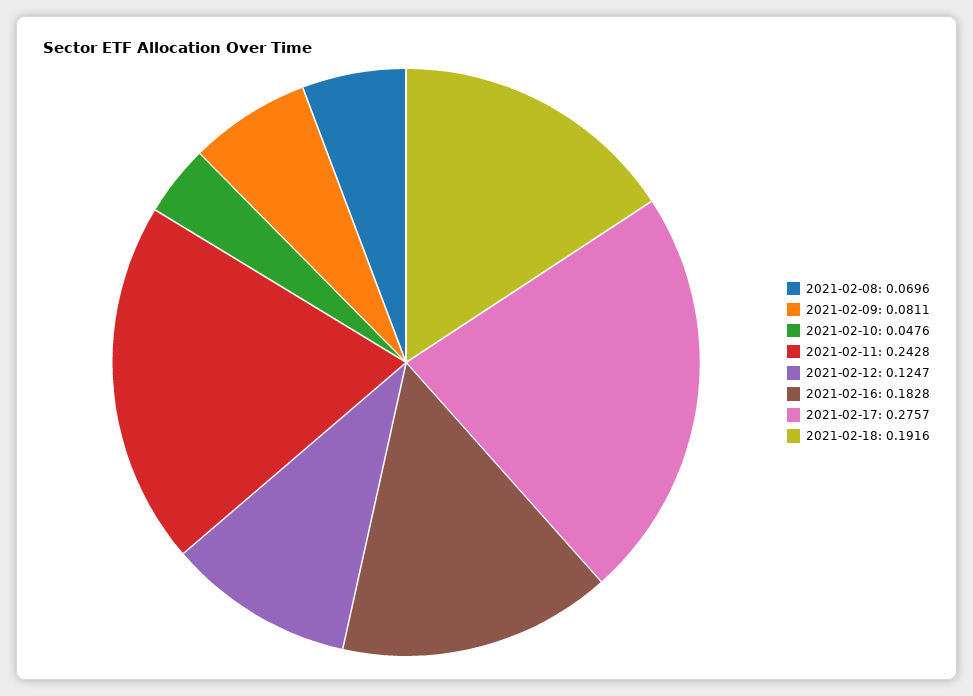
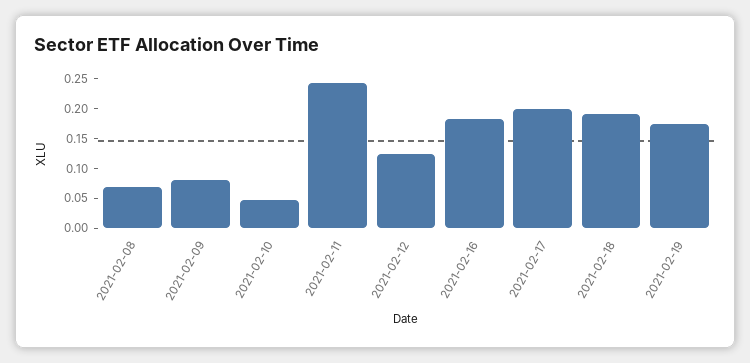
2021-02-17: 0.2757 -> 0.2
2021-02-19: none -> 0.175

